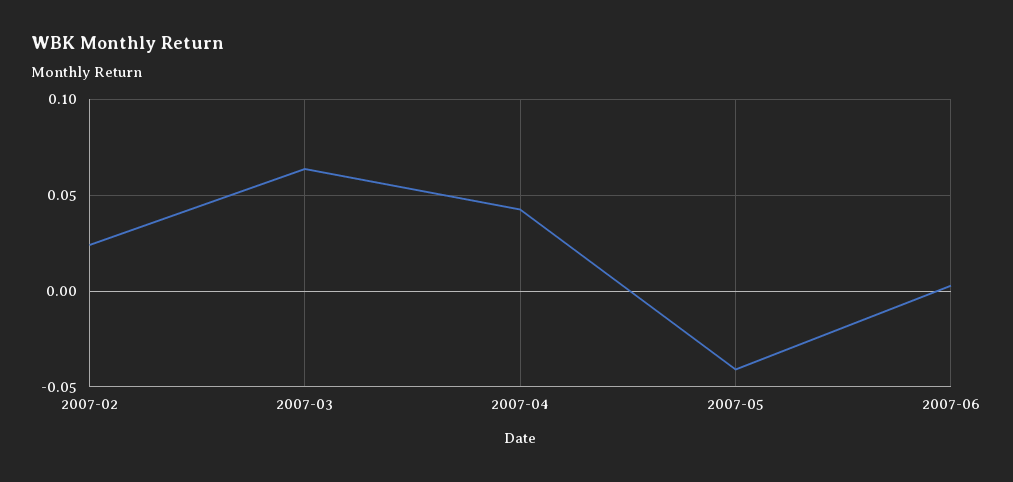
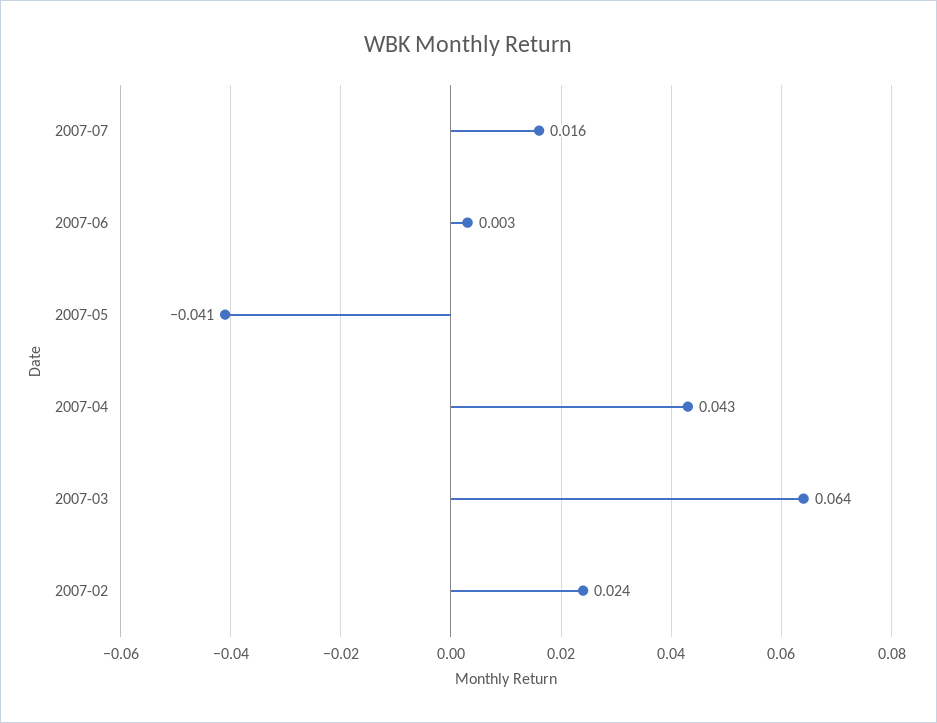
2007-07: none -> 0.016

